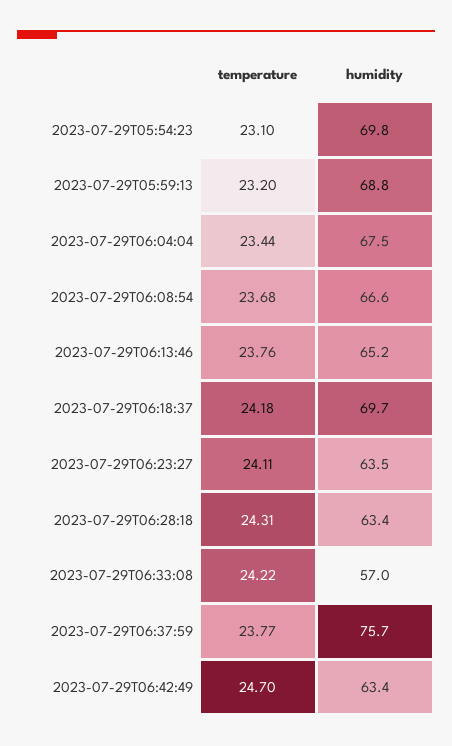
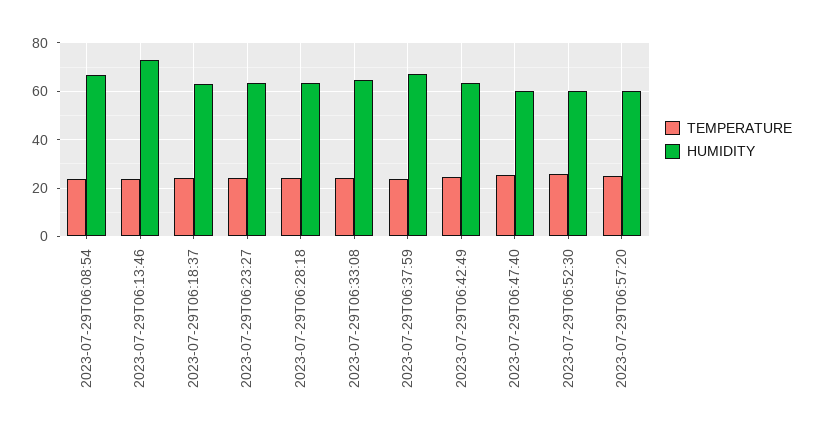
temperature, 2023-07-29T05:54:23: 23.1 -> none
humidity, 2023-07-29T05:54:23: 69.8 -> none
temperature, 2023-07-29T05:59:13: 23.2 -> none
humidity, 2023-07-29T05:59:13: 68.8 -> none
temperature, 2023-07-29T06:04:04: 23.44 -> none
humidity, 2023-07-29T06:04:04: 67.5 -> none
humidity, 2023-07-29T06:13:46: 65.2 -> 72.5
humidity, 2023-07-29T06:18:37: 69.7 -> 62.5
humidity, 2023-07-29T06:33:08: 57 -> 65
humidity, 2023-07-29T06:37:59: 75.7 -> 67.5
temperature, 2023-07-29T06:47:40: none -> 25
humidity, 2023-07-29T06:47:40: none -> 60
temperature, 2023-07-29T06:52:30: none -> 25
humidity, 2023-07-29T06:52:30: none -> 60
temperature, 2023-07-29T06:57:20: none -> 25
humidity, 2023-07-29T06:57:20: none -> 60

